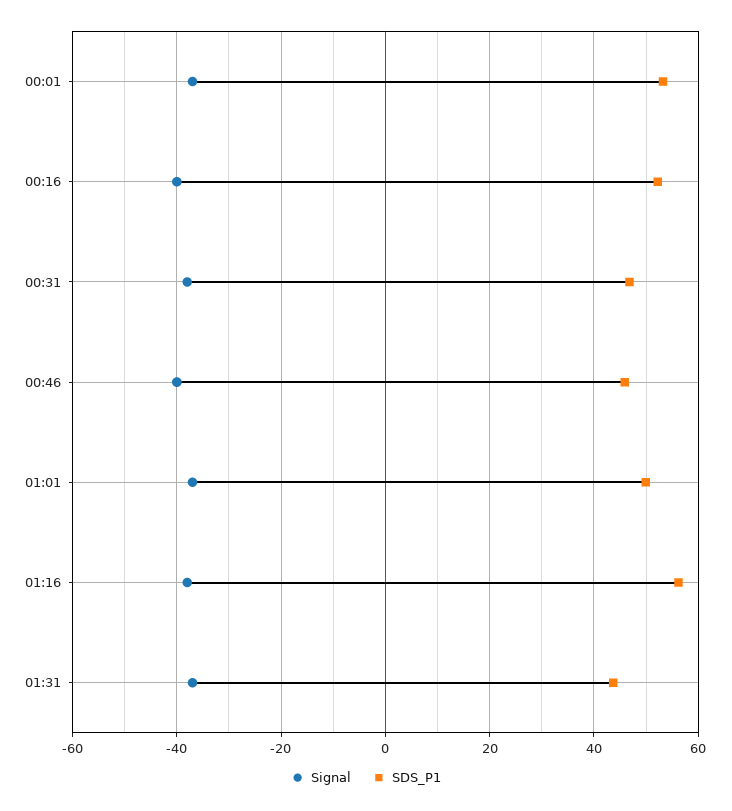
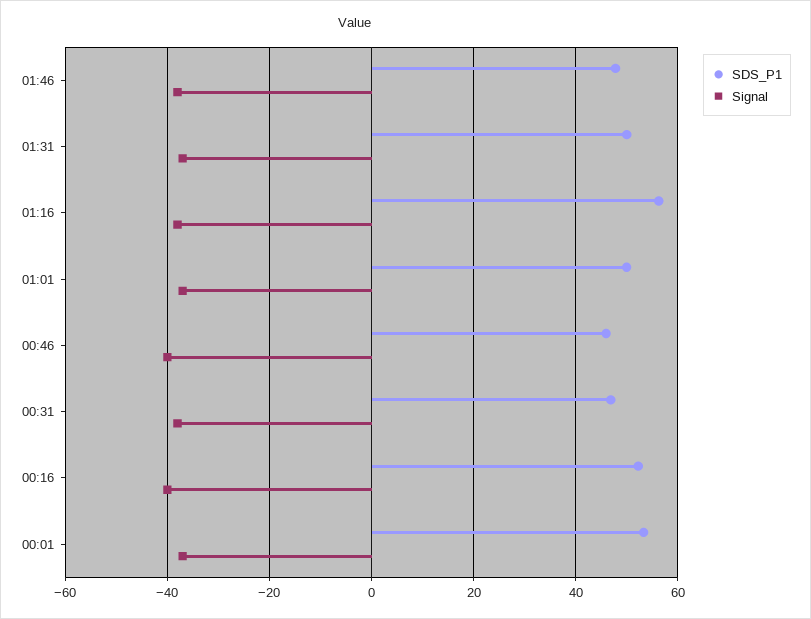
SDS_P1, 01:31: 44 -> 50
SDS_P1, 01:46: none -> 48
Signal, 01:46: none -> -38

